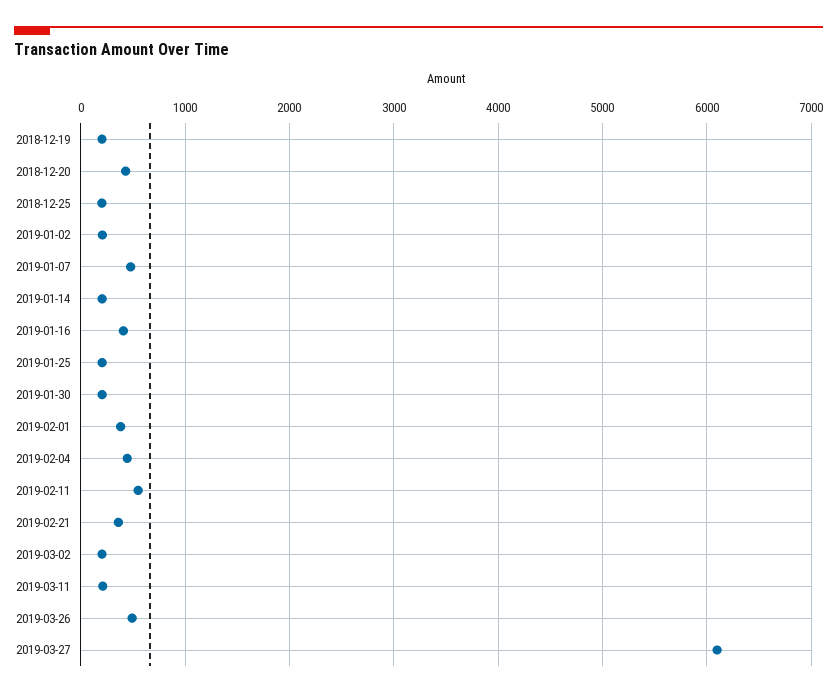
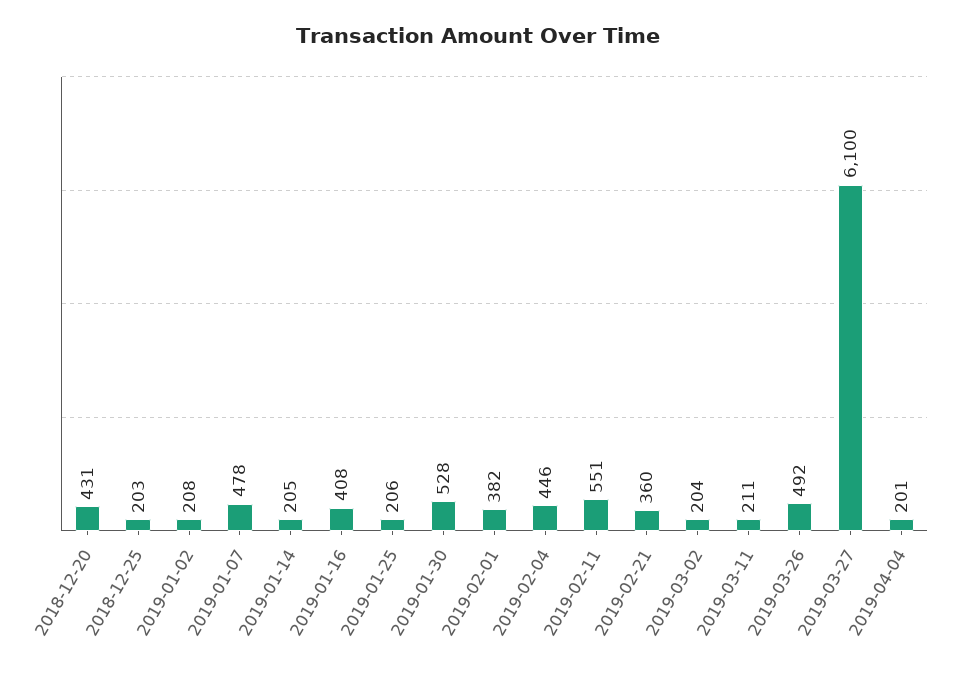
2018-12-19: 200 -> none
2019-01-30: 200 -> 528
2019-04-04: none -> 201

